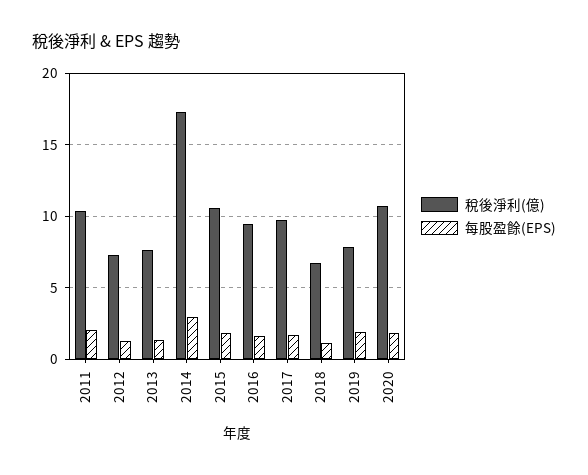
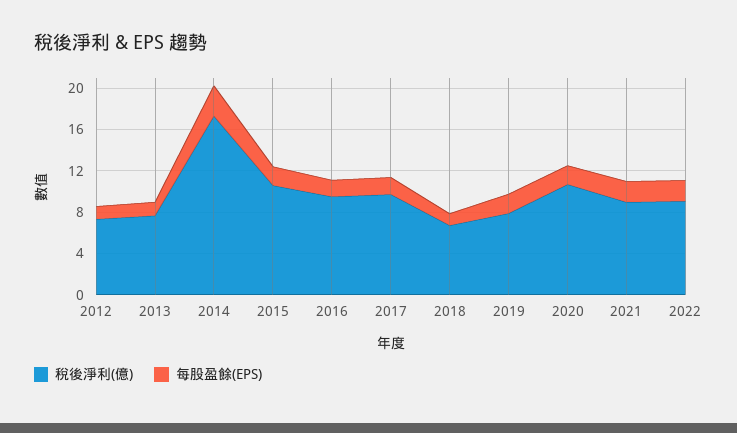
稅後淨利(億), 2011: 10.5 -> none
每股盈餘(EPS), 2011: 2 -> none
稅後淨利(億), 2021: none -> 9
每股盈餘(EPS), 2021: none -> 2
稅後淨利(億), 2022: none -> 9
每股盈餘(EPS), 2022: none -> 2

